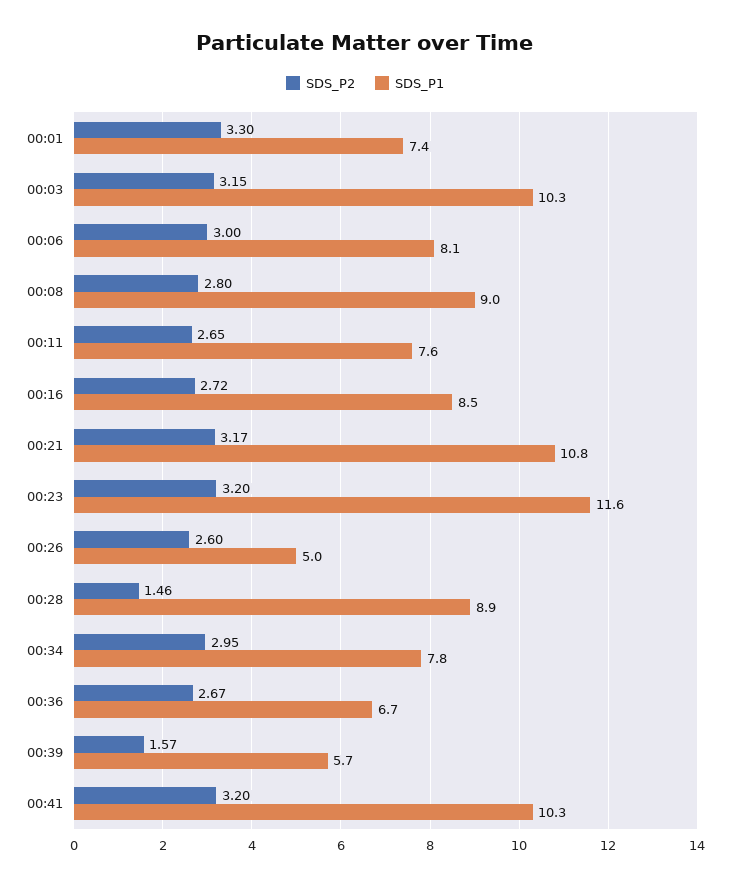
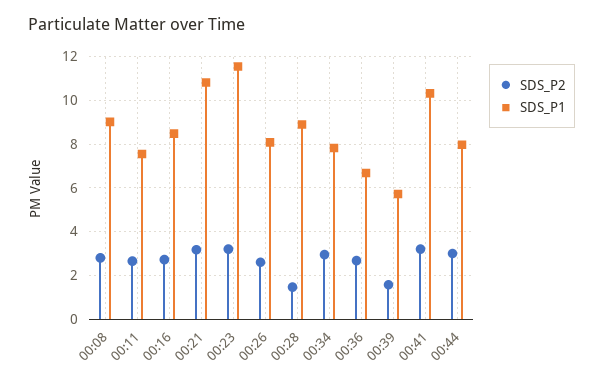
SDS_P2, 00:01: 3.3 -> none
SDS_P1, 00:01: 7.4 -> none
SDS_P2, 00:03: 3.15 -> none
SDS_P1, 00:03: 10.3 -> none
SDS_P2, 00:06: 3 -> none
SDS_P1, 00:06: 8.1 -> none
SDS_P1, 00:26: 5 -> 8
SDS_P2, 00:44: none -> 3
SDS_P1, 00:44: none -> 8

